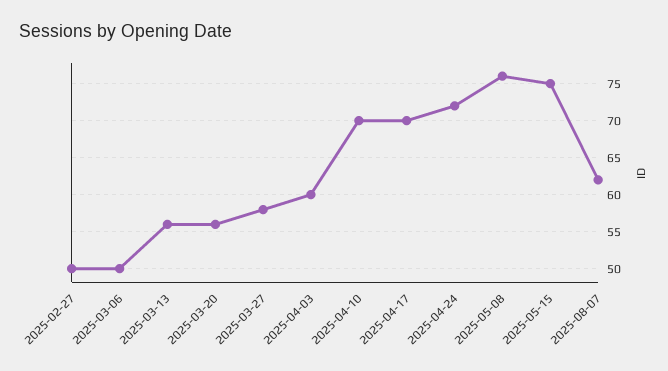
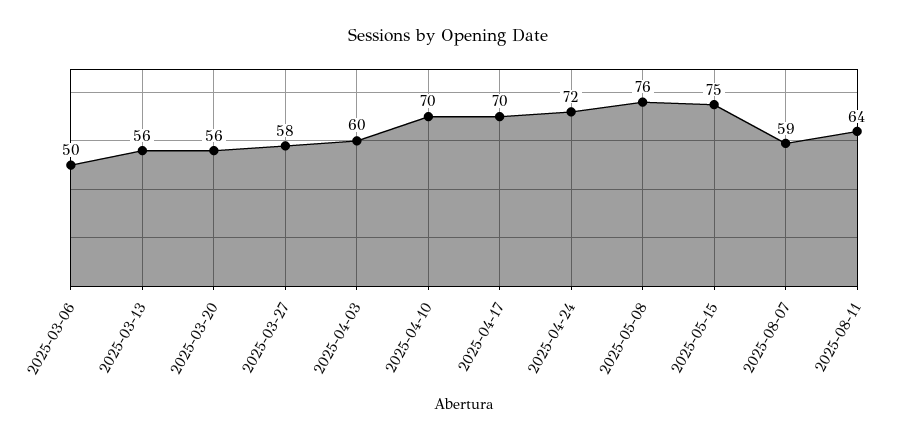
2025-02-27: 50 -> none
2025-08-07: 62 -> 59
2025-08-11: none -> 64

